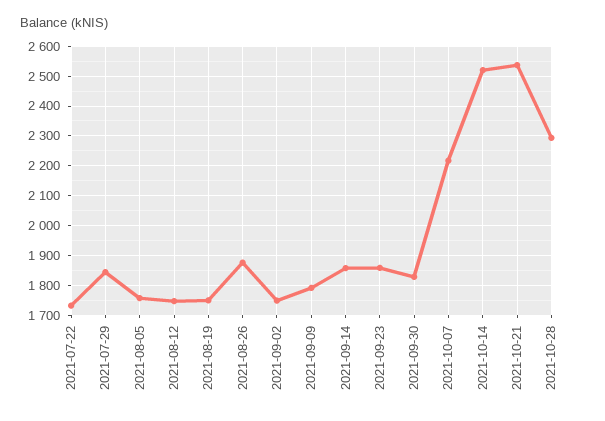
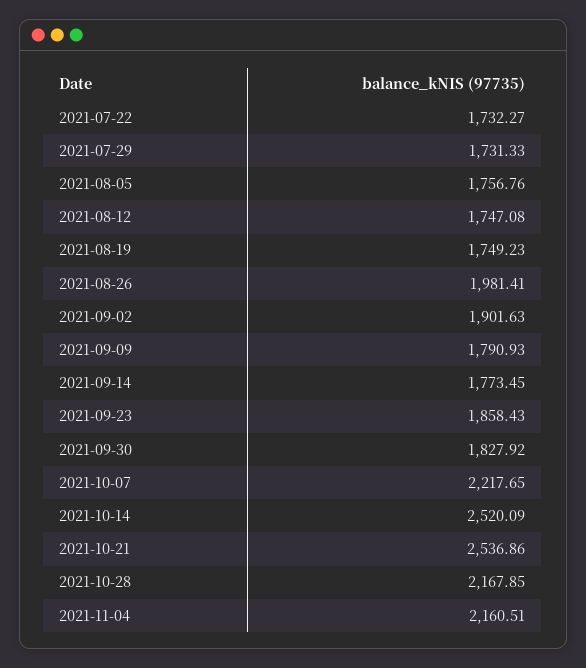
2021-07-29: 1850 -> 1731.33
2021-08-26: 1875 -> 1981.41
2021-09-02: 1750 -> 1901.63
2021-09-14: 1850 -> 1773.45
2021-10-28: 2300 -> 2167.85
2021-11-04: none -> 2160.51

